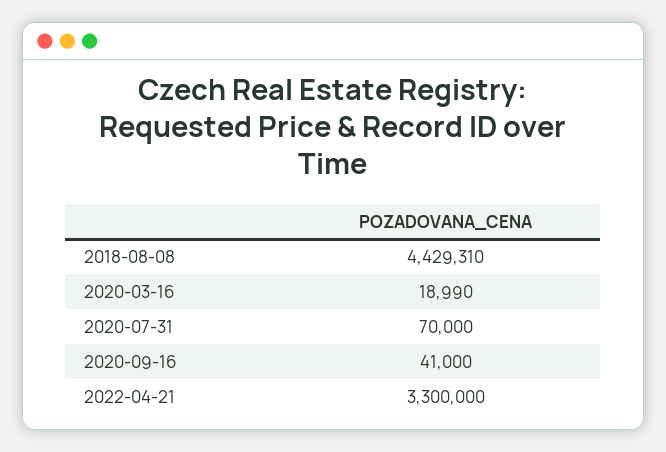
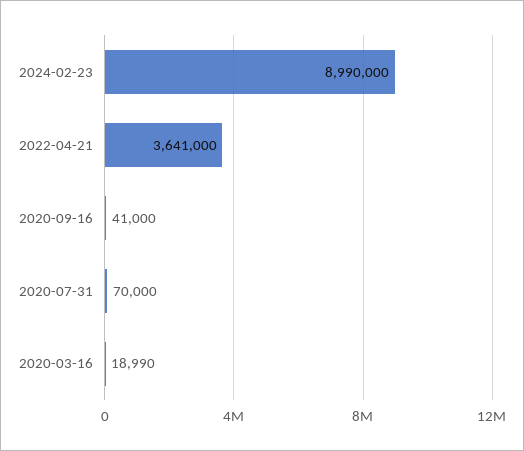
2018-08-08: 4429310 -> none
2022-04-21: 3300000 -> 3641000
2024-02-23: none -> 8990000

